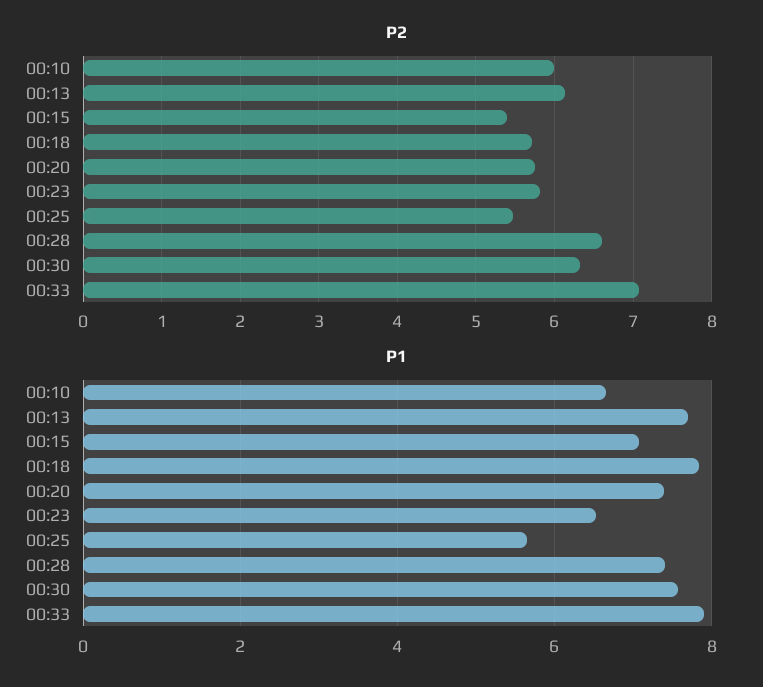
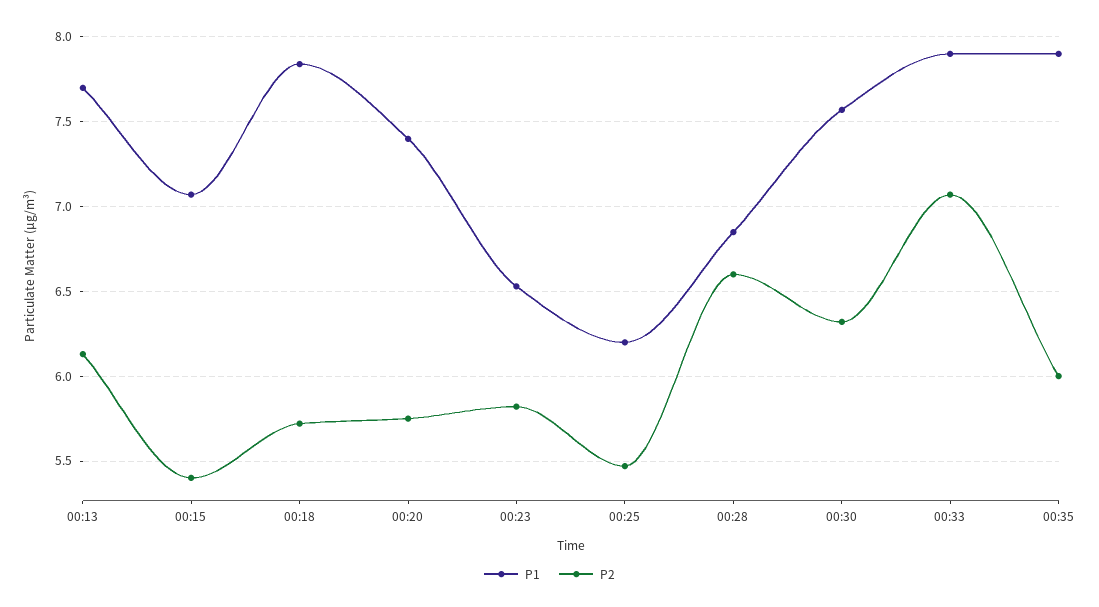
P2, 00:10: 6 -> none
P1, 00:10: 6.6 -> none
P1, 00:25: 5.6 -> 6.2
P1, 00:28: 7.4 -> 6.85
P1, 00:35: none -> 7.9
P2, 00:35: none -> 6

